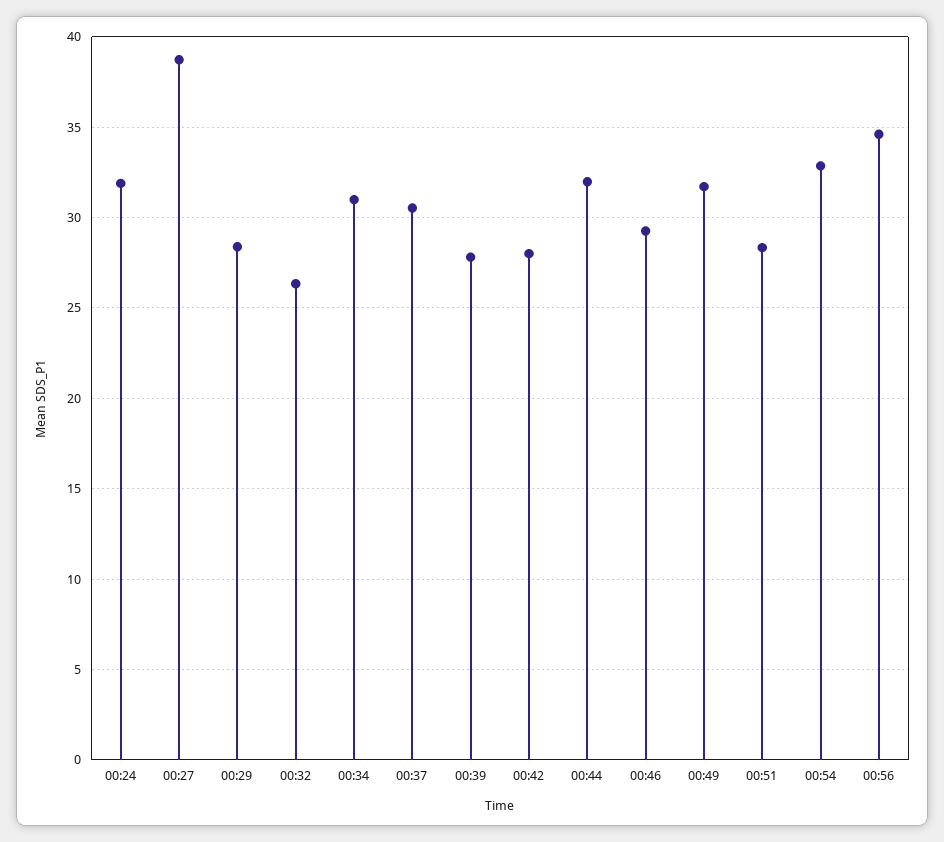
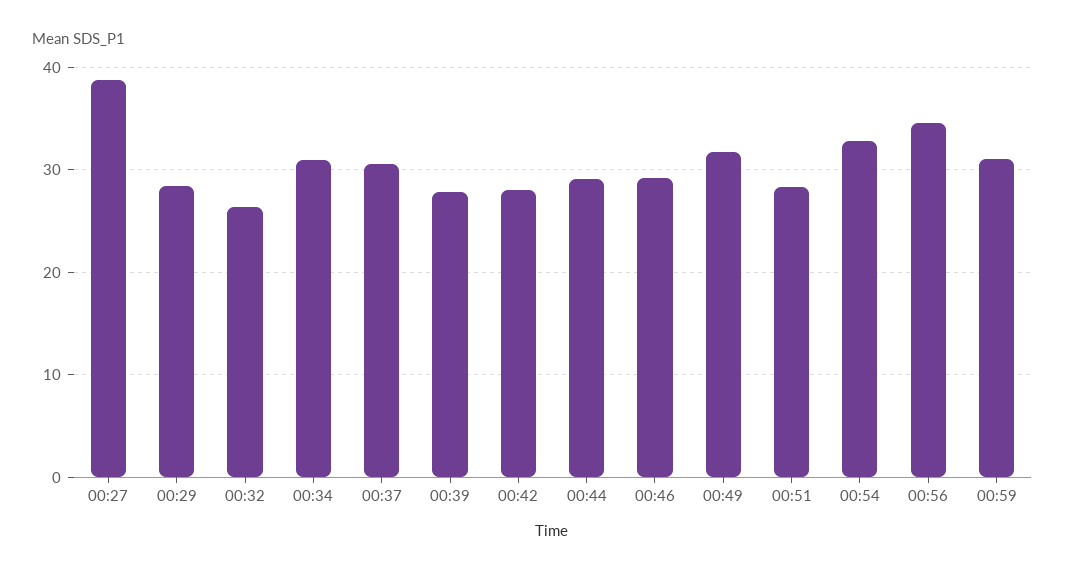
00:24: 32 -> none
00:44: 32 -> 29
00:59: none -> 31

